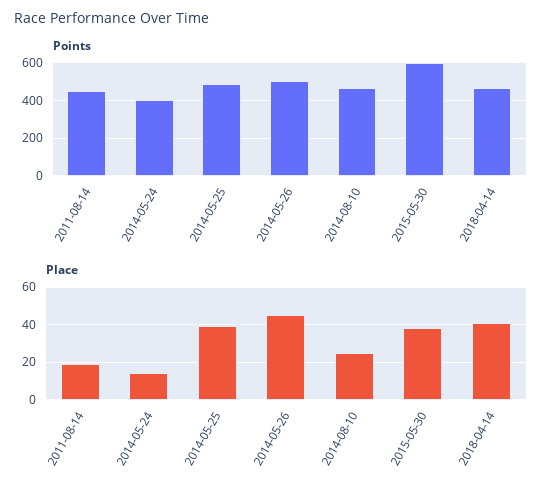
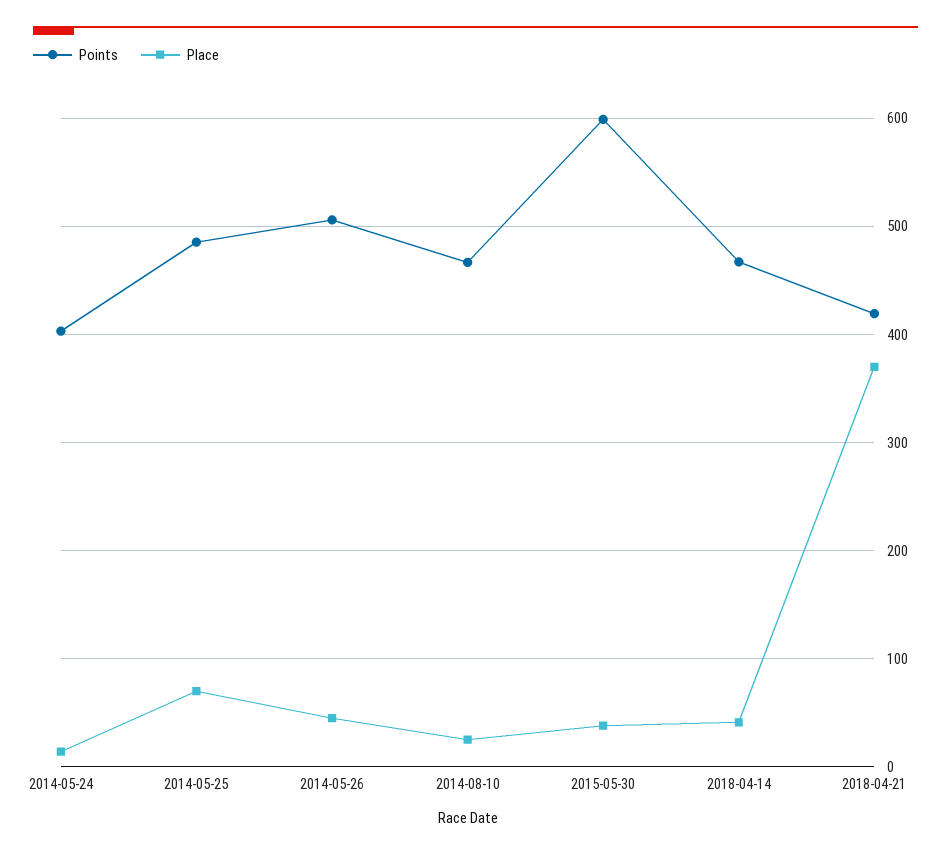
Points, 2011-08-14: 450 -> none
Place, 2011-08-14: 20 -> none
Place, 2014-05-25: 40 -> 70
Points, 2018-04-21: none -> 420
Place, 2018-04-21: none -> 370

